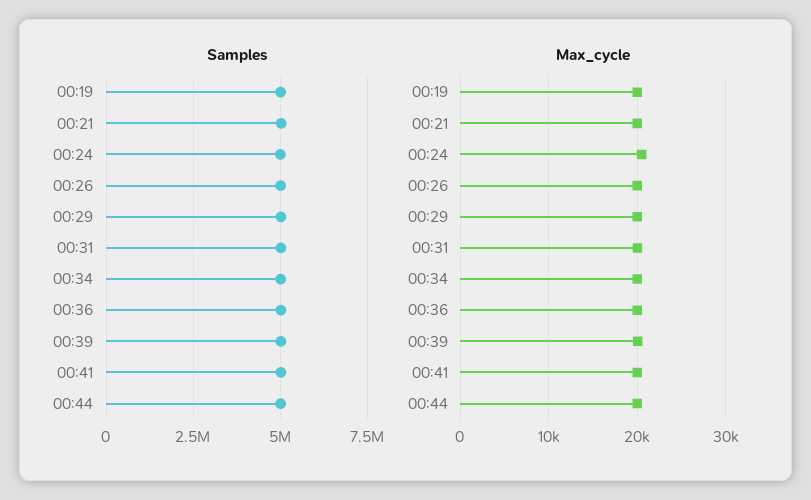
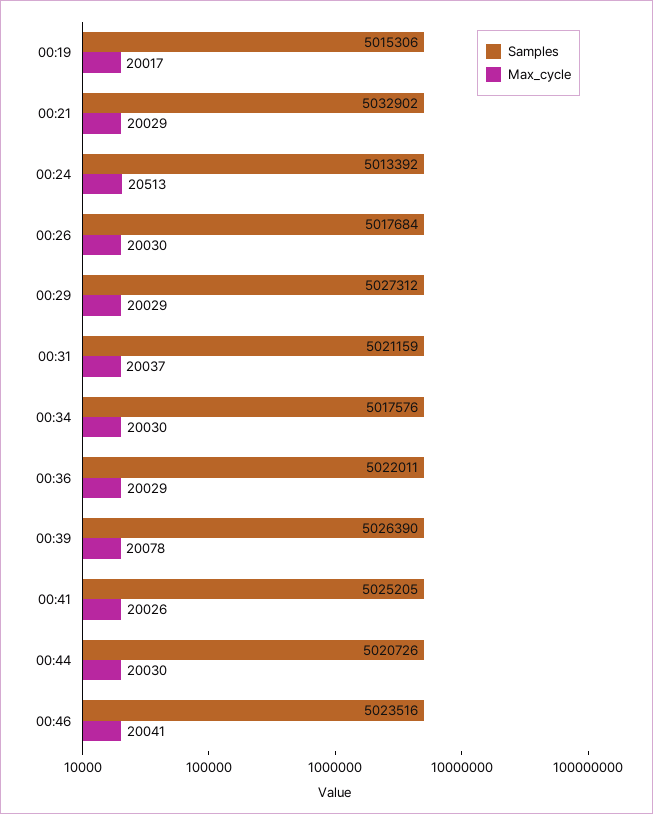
Samples, 00:46: none -> 5023516
Max_cycle, 00:46: none -> 20041

